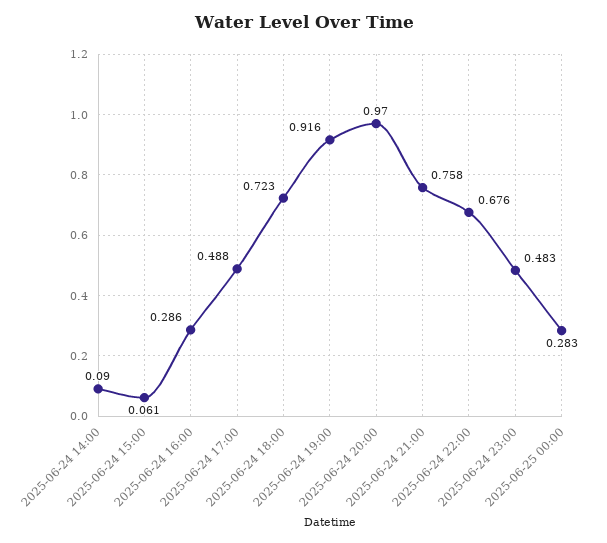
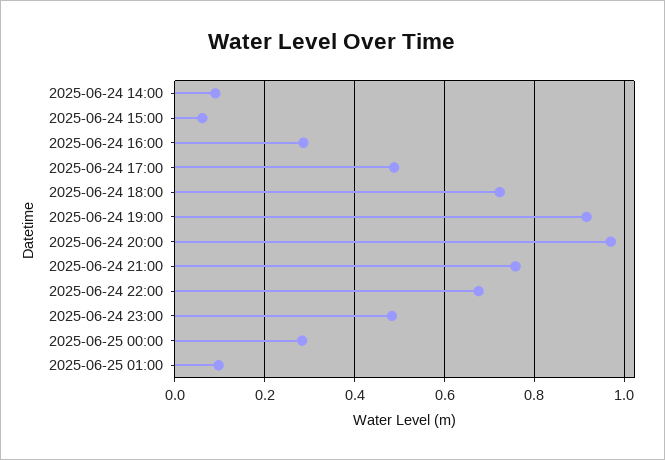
2025-06-25 01:00: none -> 0.1

